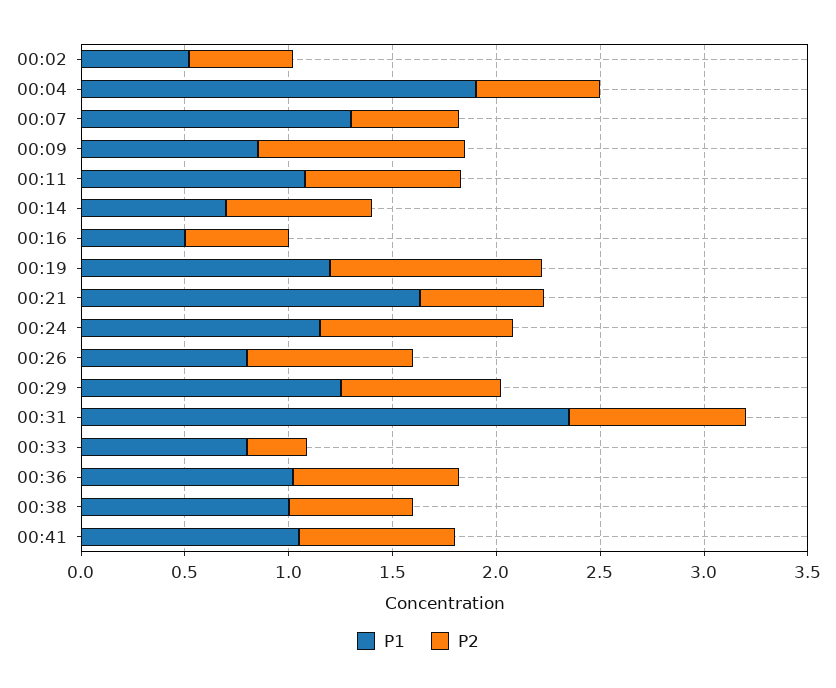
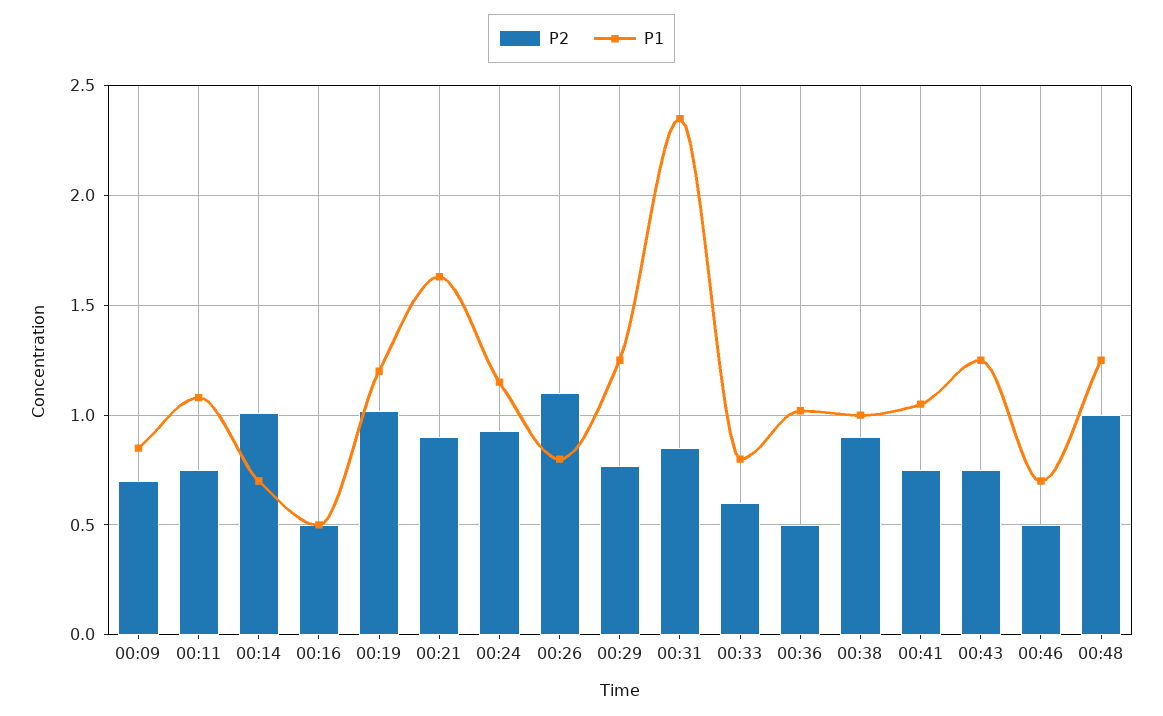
P1, 00:02: 0.5 -> none
P2, 00:02: 0.5 -> none
P1, 00:04: 1.9 -> none
P2, 00:04: 0.6 -> none
P1, 00:07: 1.3 -> none
P2, 00:07: 0.5 -> none
P2, 00:09: 1 -> 0.7
P2, 00:14: 0.7 -> 1
P2, 00:21: 0.6 -> 0.9
P2, 00:26: 0.8 -> 1.1
P2, 00:33: 0.3 -> 0.6
P2, 00:36: 0.8 -> 0.5
P2, 00:38: 0.6 -> 0.9
P2, 00:43: none -> 0.75
P1, 00:43: none -> 1.25
P2, 00:46: none -> 0.5
P1, 00:46: none -> 0.7
P2, 00:48: none -> 1
P1, 00:48: none -> 1.25

